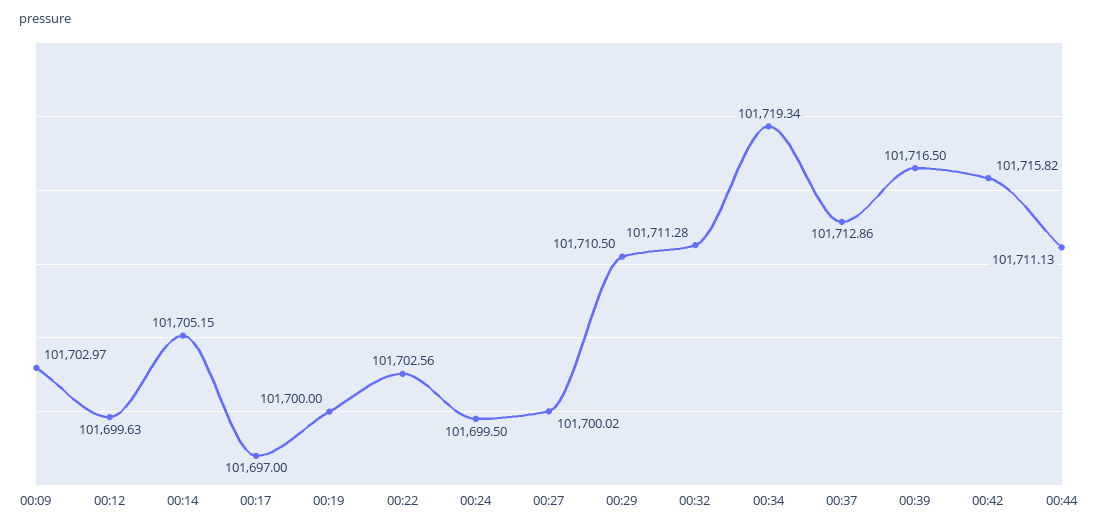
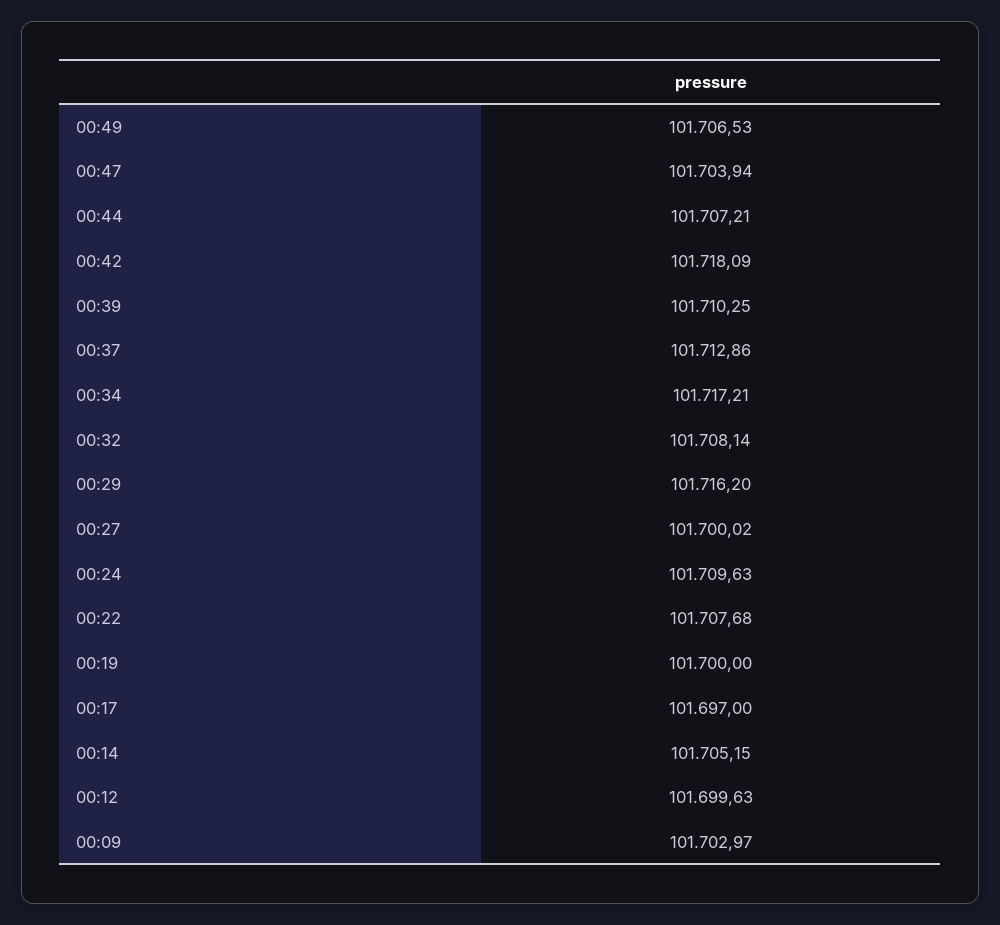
00:22: 101702.56 -> 101707.68
00:24: 101699.5 -> 101709.63
00:29: 101710.5 -> 101716.2
00:32: 101711.28 -> 101708.14
00:34: 101719.34 -> 101717.21
00:39: 101716.5 -> 101710.25
00:42: 101715.82 -> 101718.09
00:44: 101711.13 -> 101707.21
00:49: none -> 101706.53
00:47: none -> 101703.94

